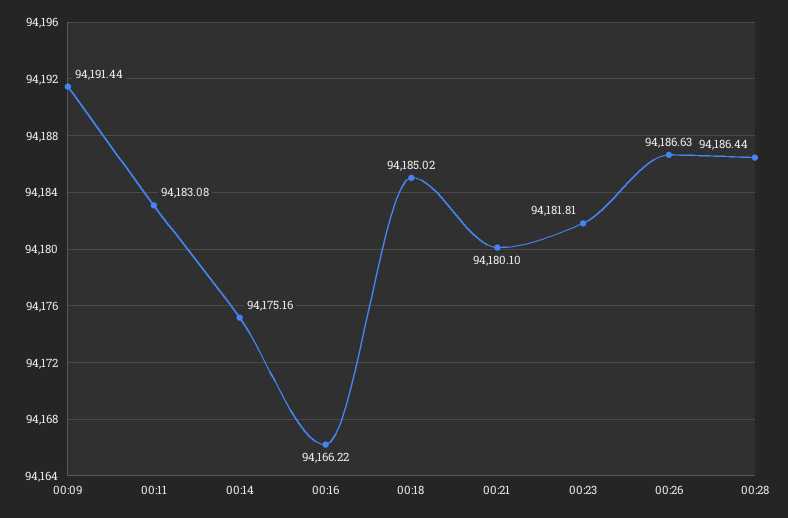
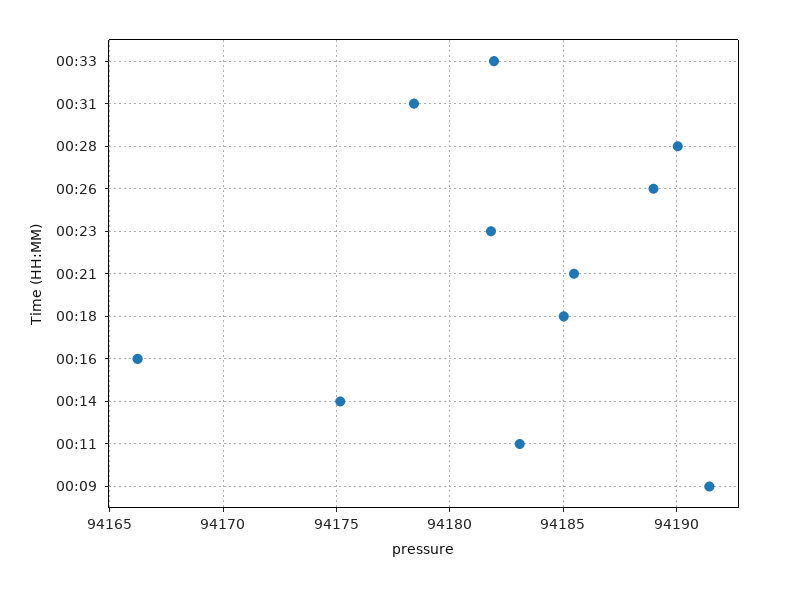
00:21: 94180.1 -> 94185.5
00:26: 94186.63 -> 94189
00:28: 94186.44 -> 94190
00:33: none -> 94182
00:31: none -> 94178.5

